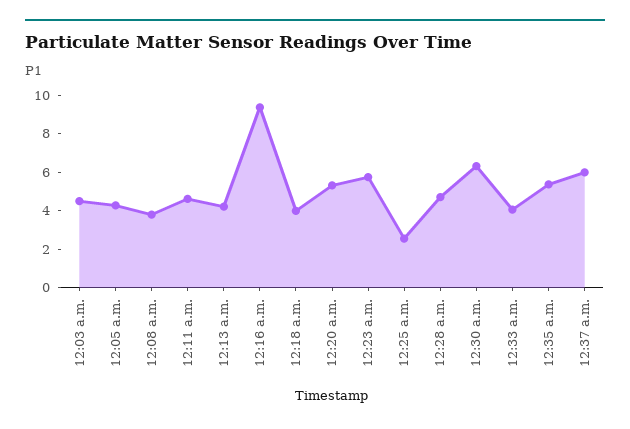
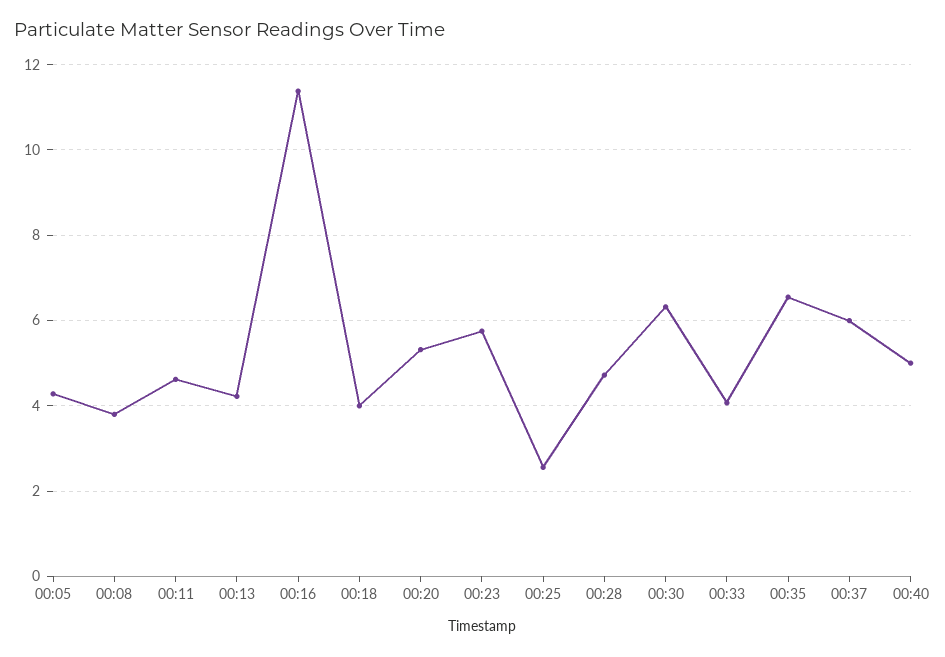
12:03 a.m.: 4.5 -> none
12:16 a.m.: 9.5 -> 11.4
12:35 a.m.: 5.5 -> 6.6
00:40: none -> 5

